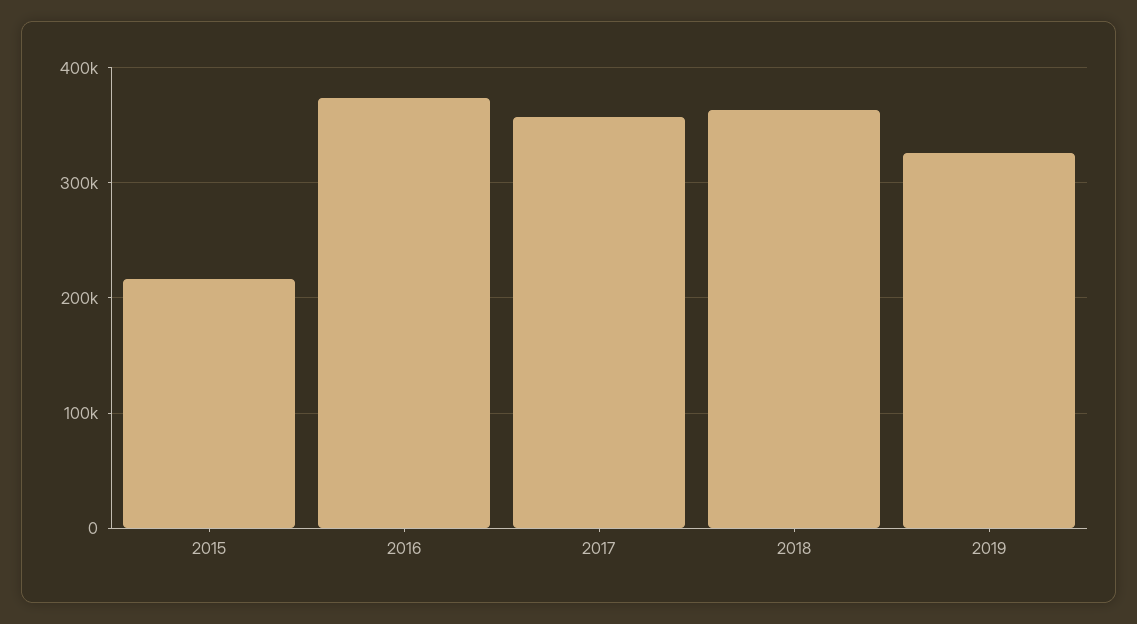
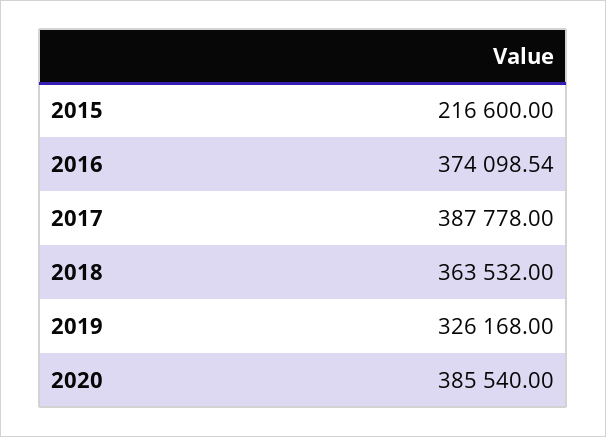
2017: 360000 -> 387778
2020: none -> 385540

